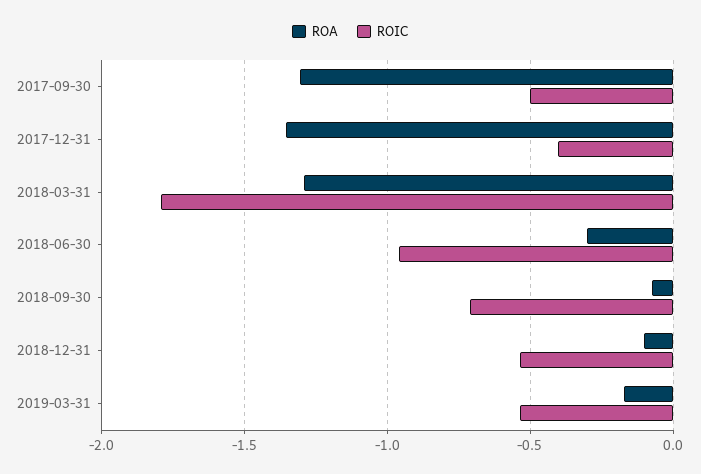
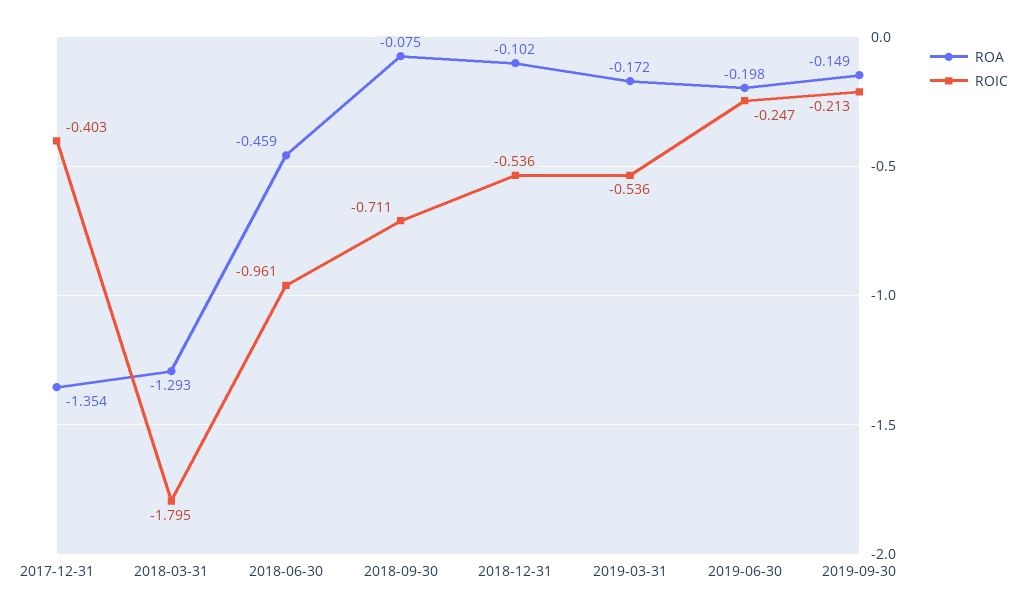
ROA, 2017-09-30: -1.3 -> none
ROIC, 2017-09-30: -0.5 -> none
ROA, 2018-06-30: -0.3 -> -0.459
ROA, 2019-06-30: none -> -0.198
ROIC, 2019-06-30: none -> -0.247
ROA, 2019-09-30: none -> -0.149
ROIC, 2019-09-30: none -> -0.213

